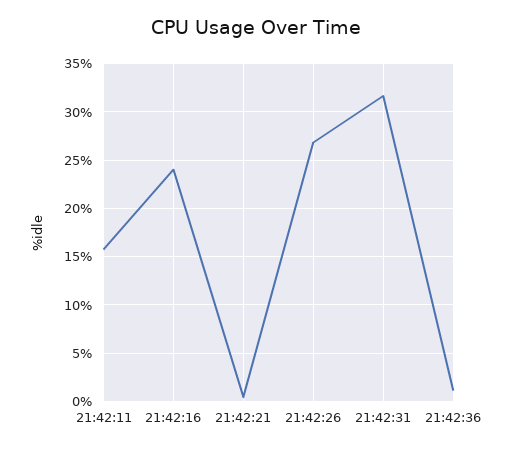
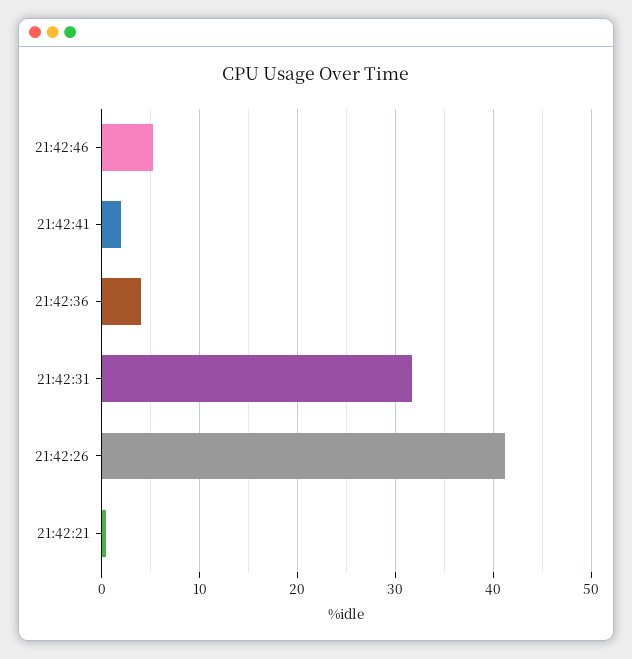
21:42:11: 16 -> none
21:42:16: 24 -> none
21:42:26: 27 -> 41
21:42:36: 1 -> 4
21:42:46: none -> 5
21:42:41: none -> 2

